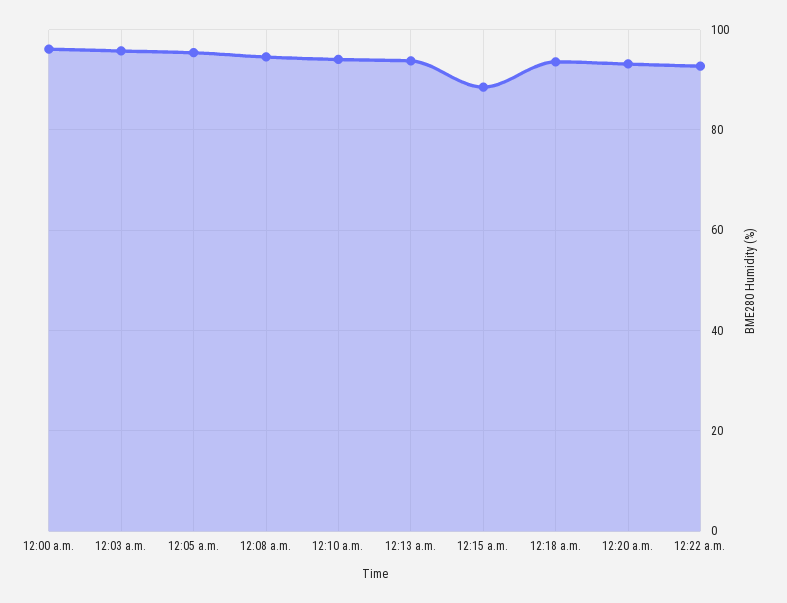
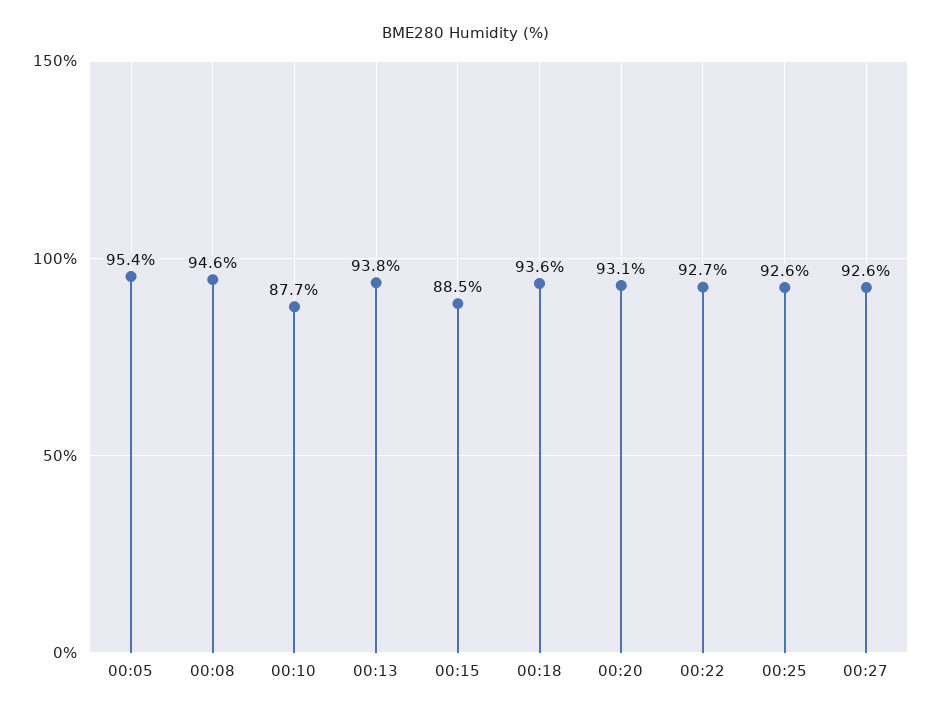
12:00 a.m.: 96 -> none
12:03 a.m.: 96 -> none
12:10 a.m.: 94 -> 87.7
00:25: none -> 92.6
00:27: none -> 92.6

